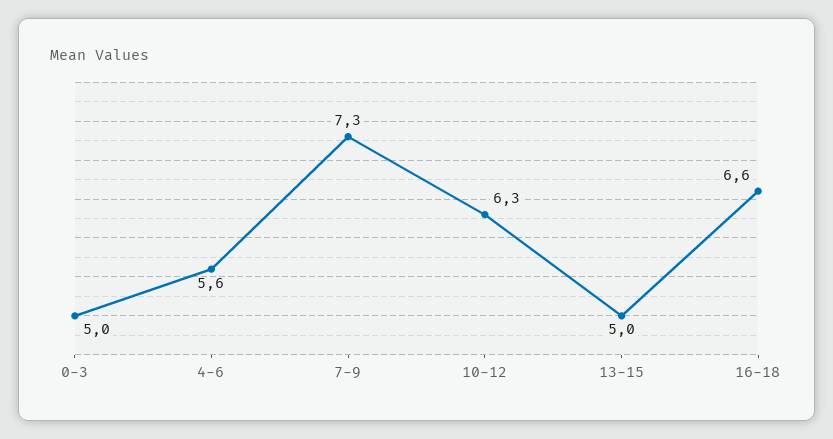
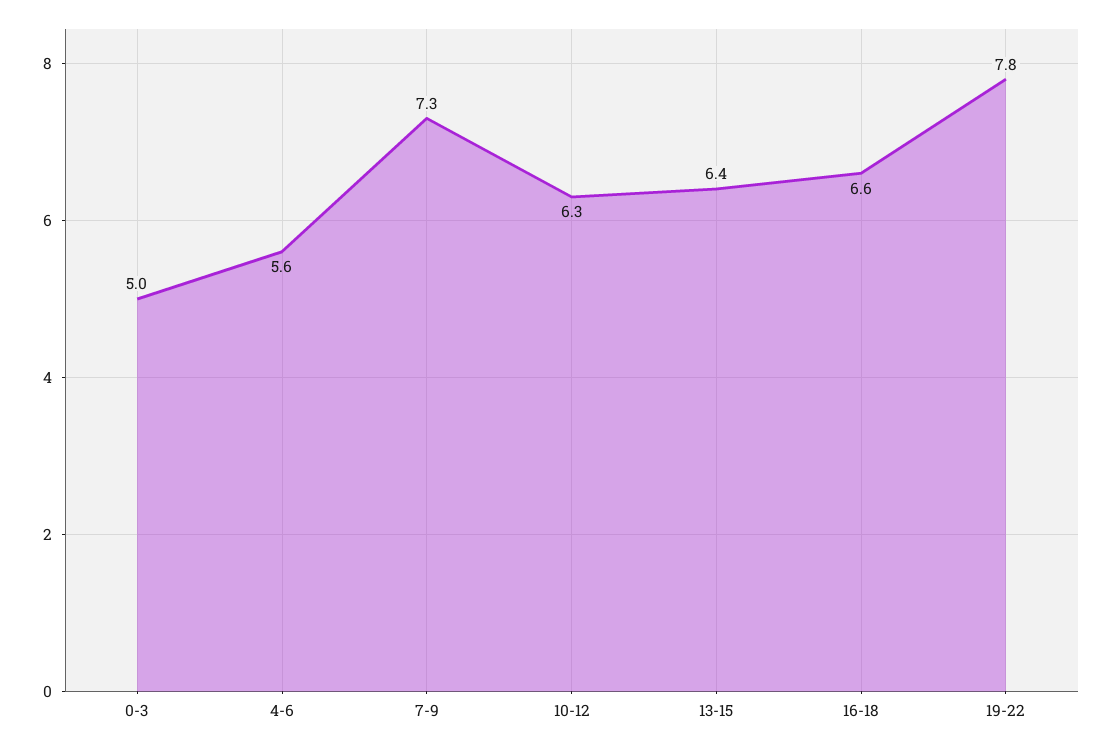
13-15: 5 -> 6.4
19-22: none -> 7.8

